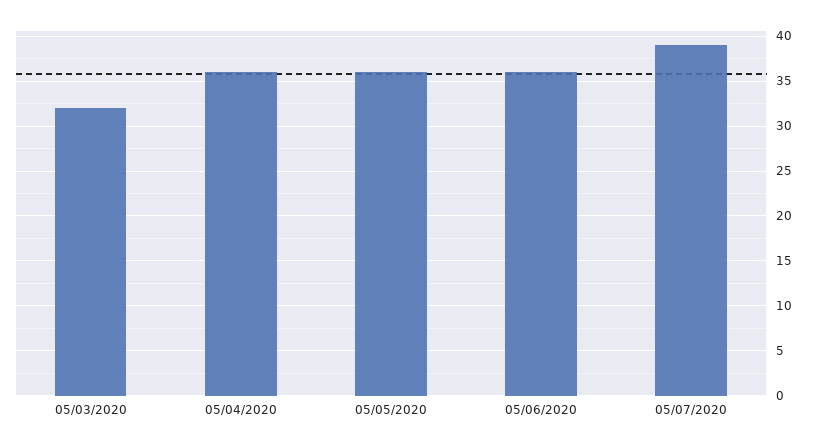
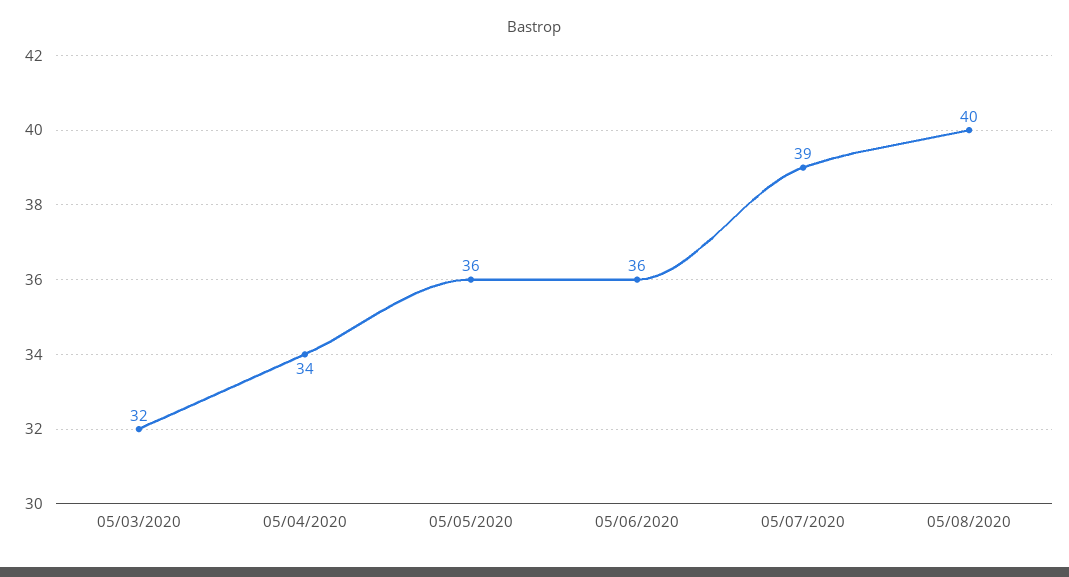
05/04/2020: 36 -> 34
05/08/2020: none -> 40

